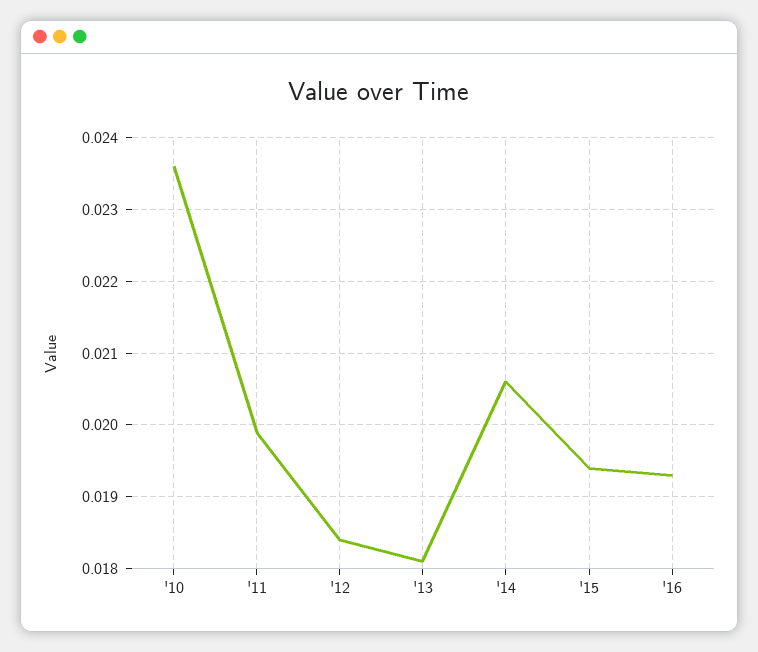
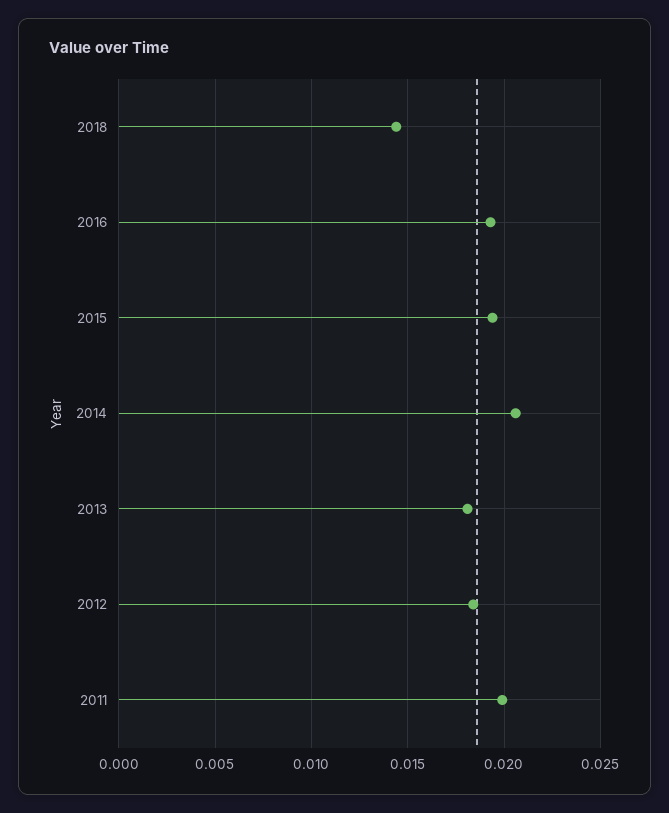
'10: 0.0236 -> none
2018: none -> 0.0145

